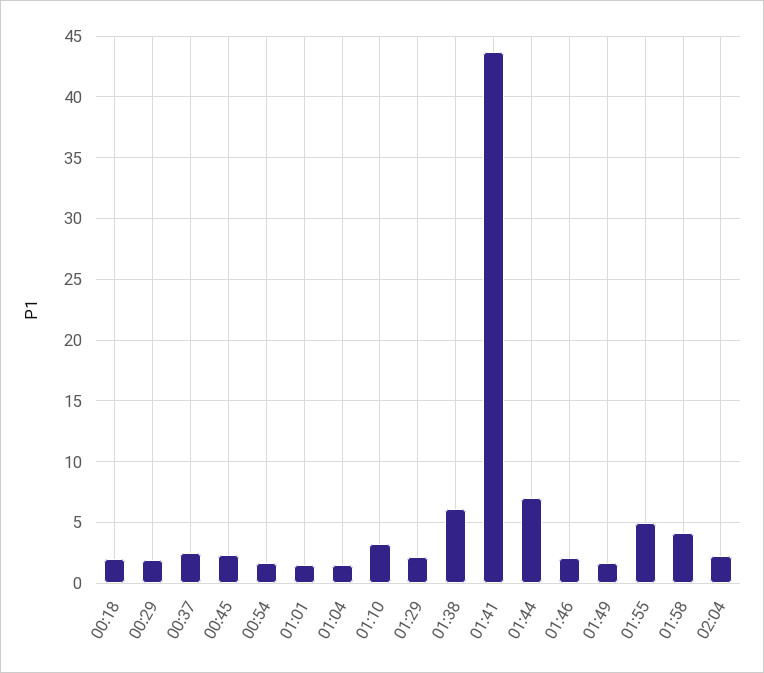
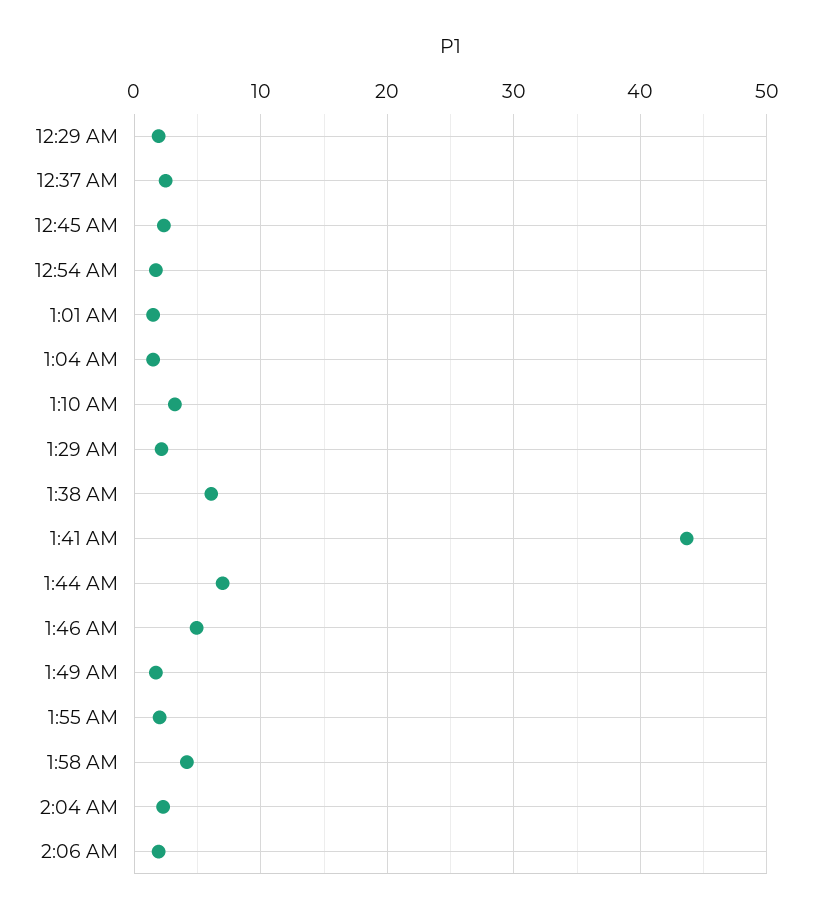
00:18: 2 -> none
01:46: 2 -> 5
01:55: 5 -> 2
2:06 AM: none -> 2

